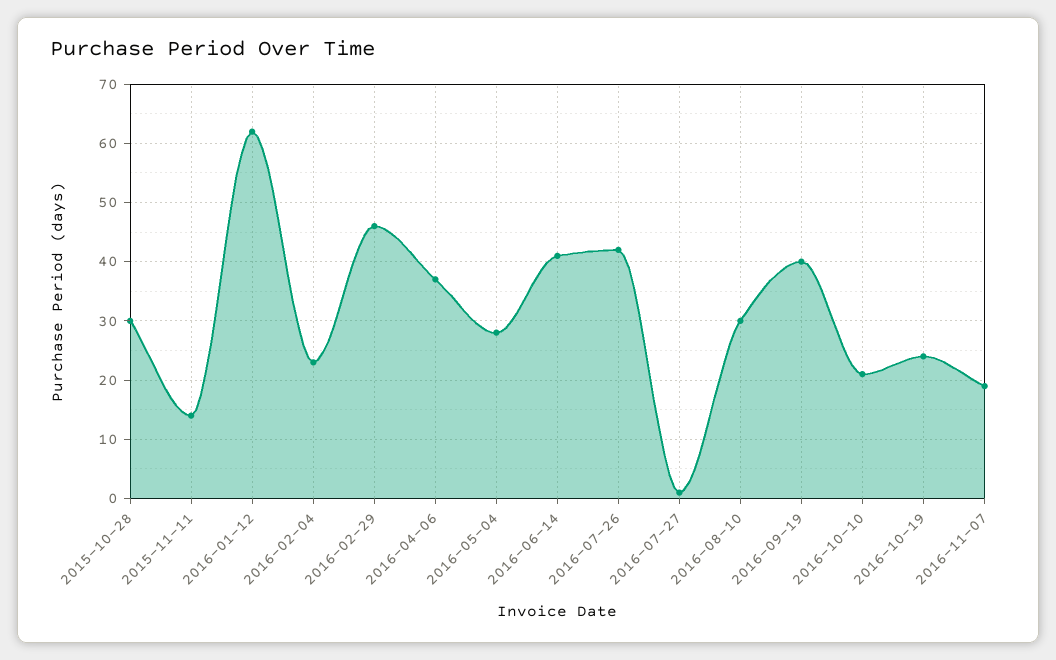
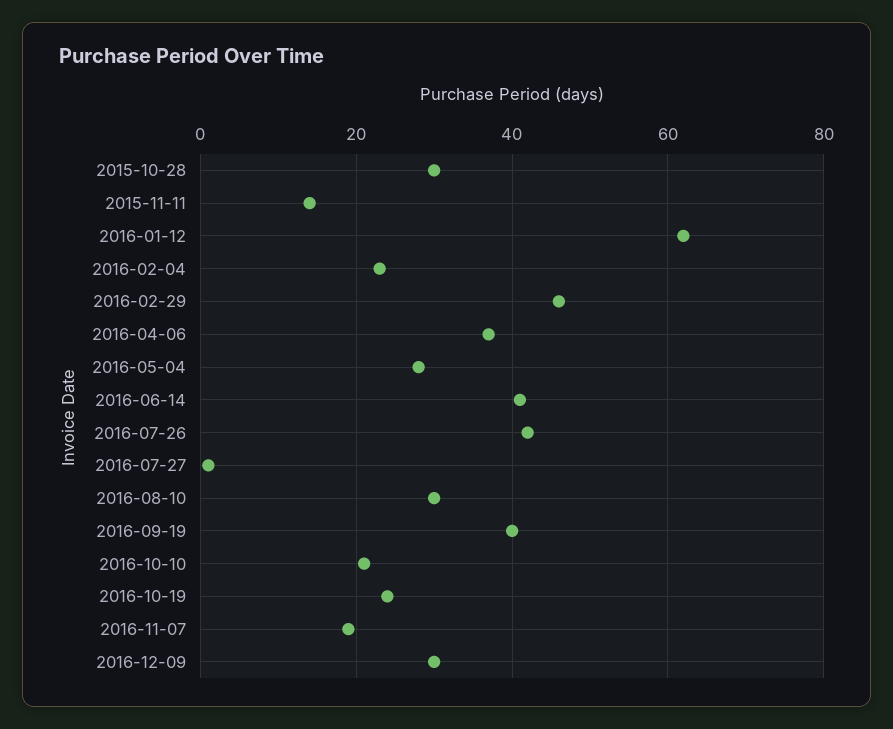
2016-12-09: none -> 30

